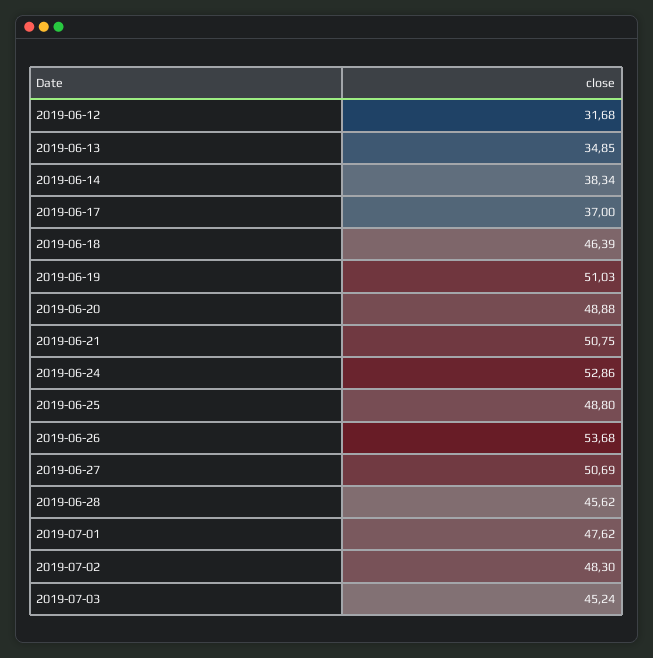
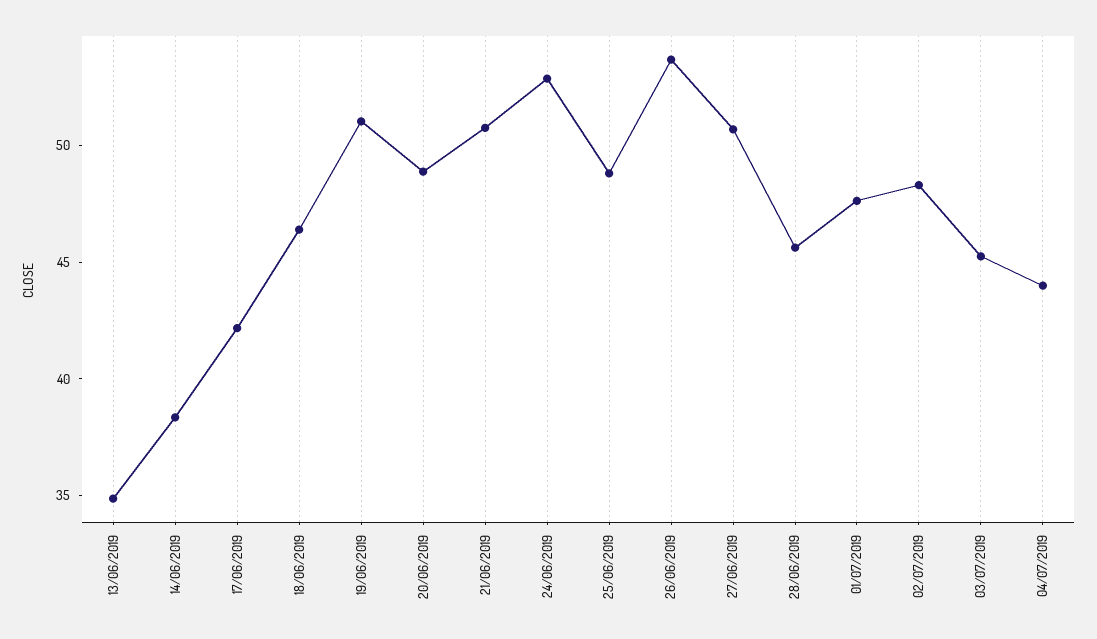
2019-06-12: 31.68 -> none
2019-06-17: 37 -> 42
04/07/2019: none -> 44

